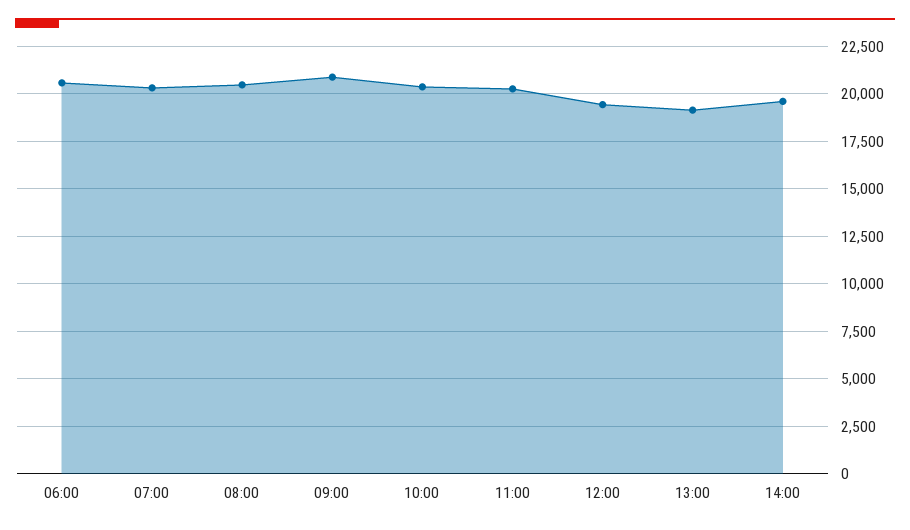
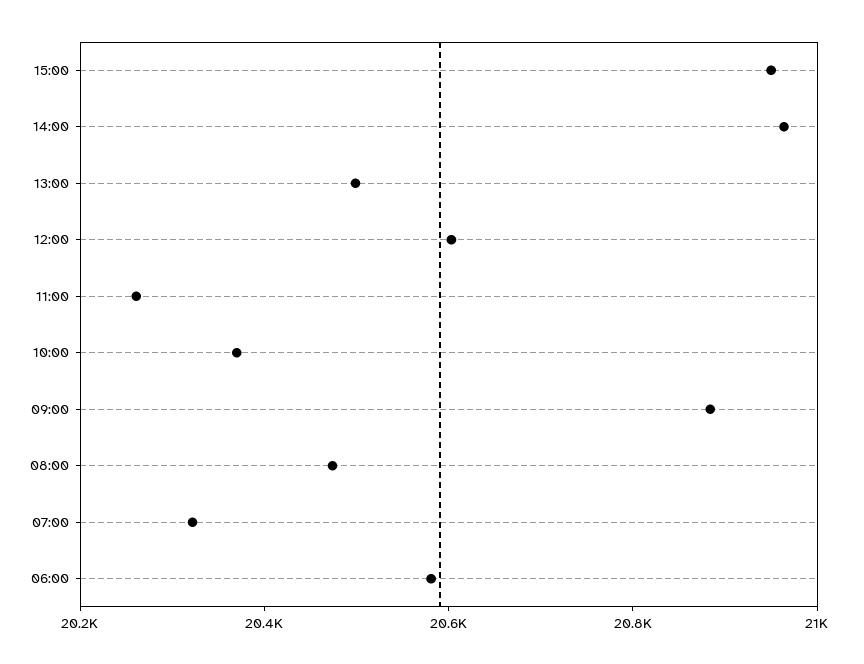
12:00: 19500 -> 20600
13:00: 19000 -> 20500
14:00: 19500 -> 20950
15:00: none -> 20950

